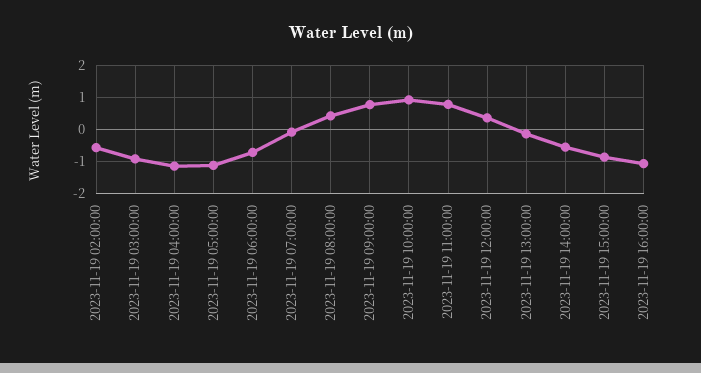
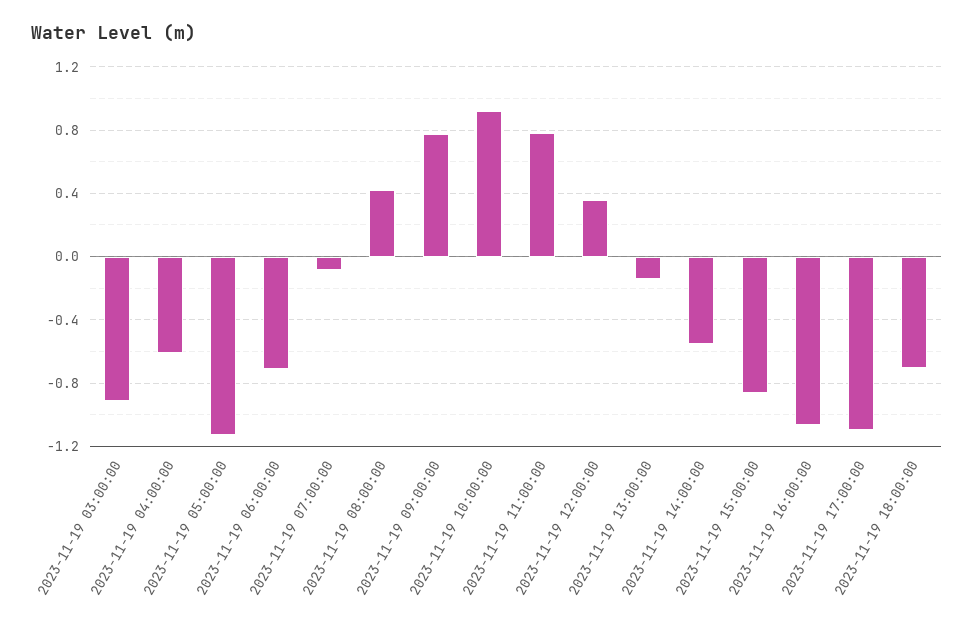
2023-11-19 02:00:00: -0.6 -> none
2023-11-19 04:00:00: -1.2 -> -0.6
2023-11-19 17:00:00: none -> -1.1
2023-11-19 18:00:00: none -> -0.7

